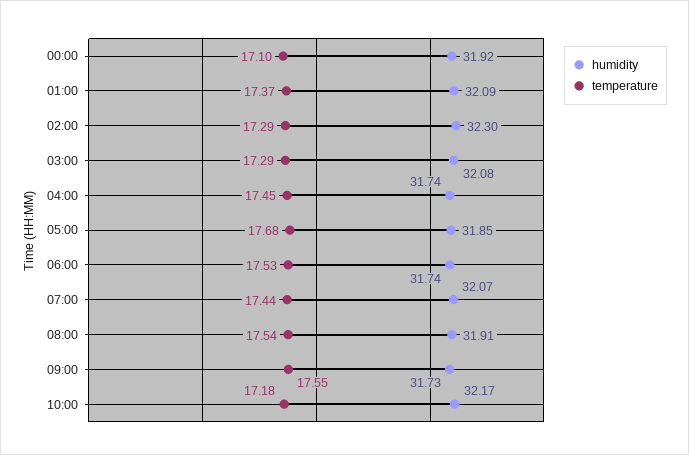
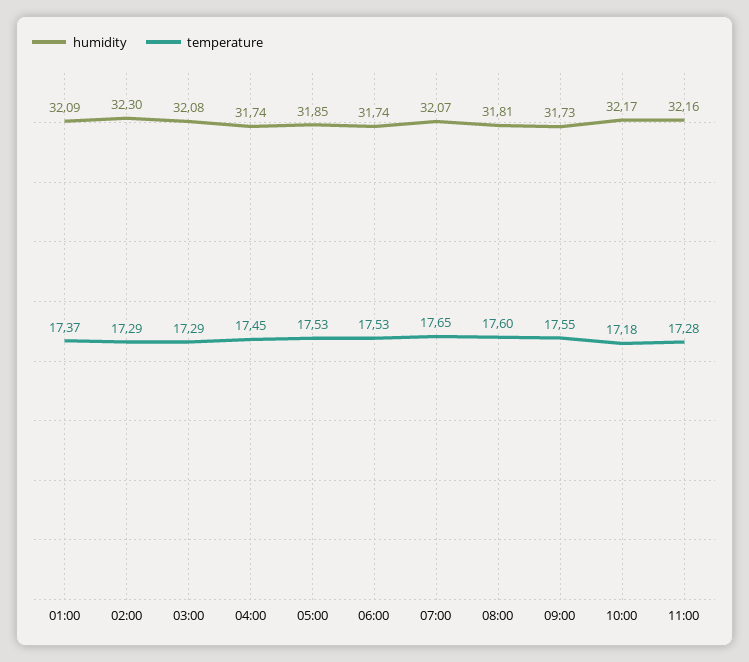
humidity, 00:00: 31.92 -> none
temperature, 00:00: 17.1 -> none
temperature, 05:00: 17.68 -> 17.53
temperature, 07:00: 17.44 -> 17.65
humidity, 08:00: 31.91 -> 31.81
temperature, 08:00: 17.54 -> 17.6
humidity, 11:00: none -> 32.16
temperature, 11:00: none -> 17.28

